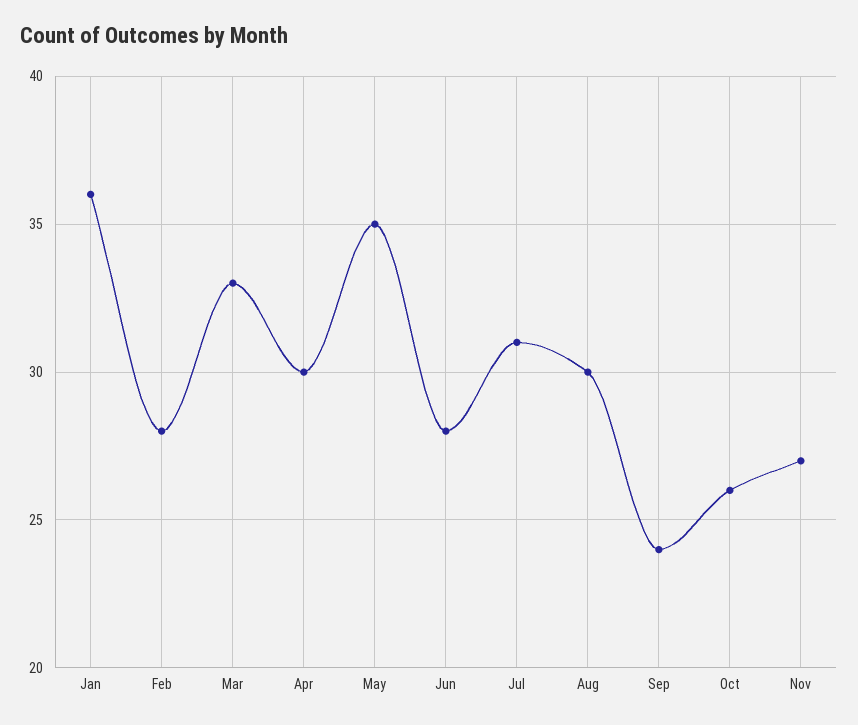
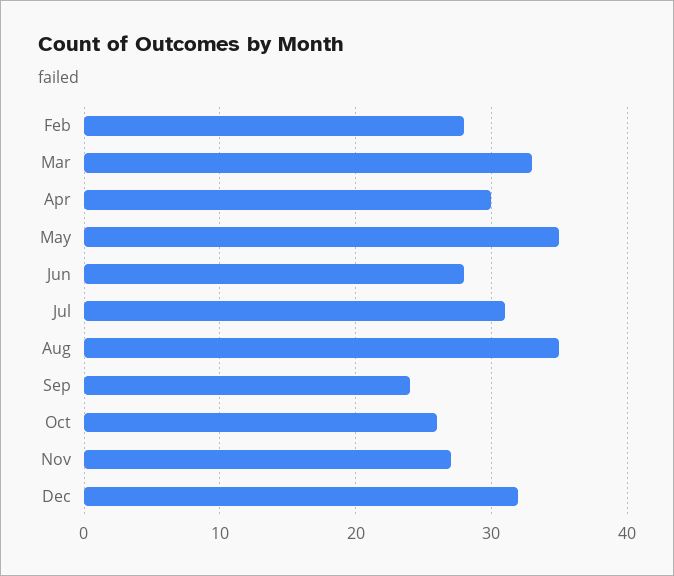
Jan: 36 -> none
Aug: 30 -> 35
Dec: none -> 32

